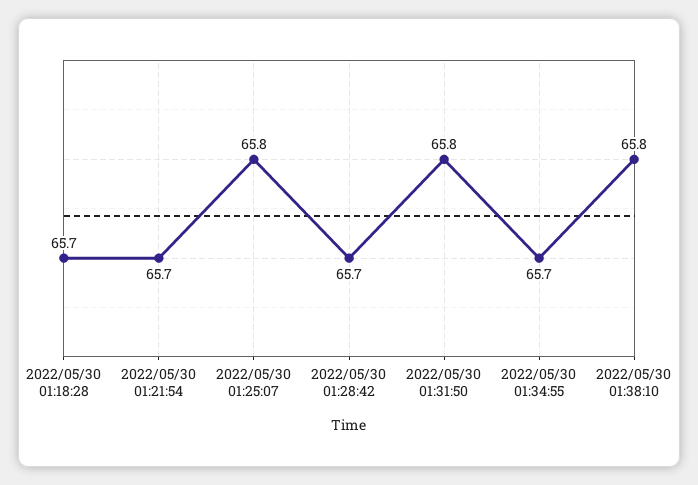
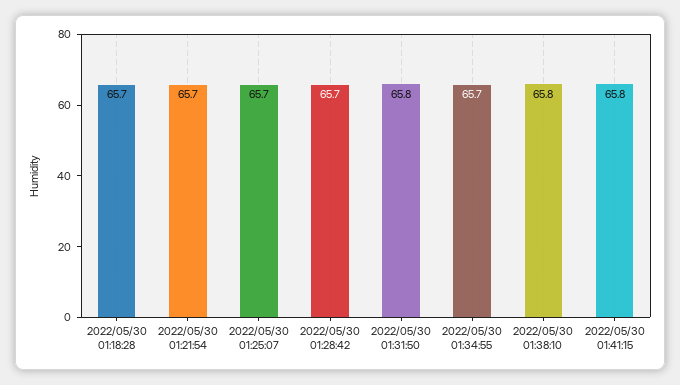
2022/05/30 01:25:07: 65.8 -> 65.7
2022/05/30 01:41:15: none -> 65.8

